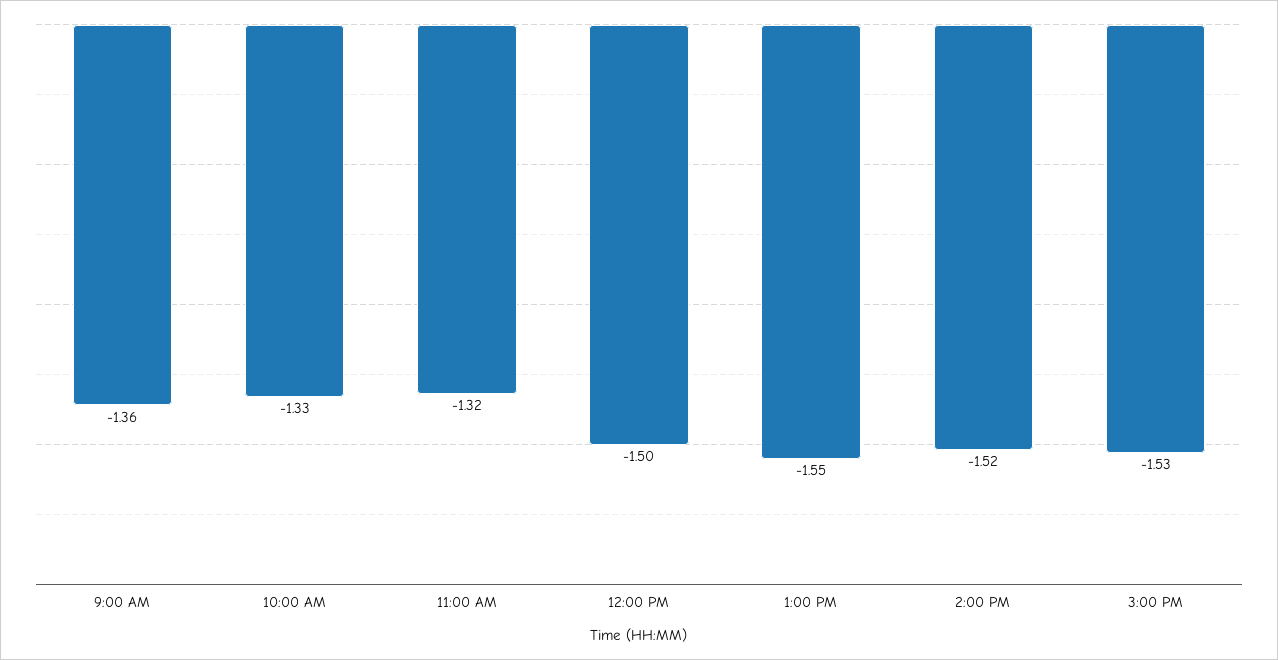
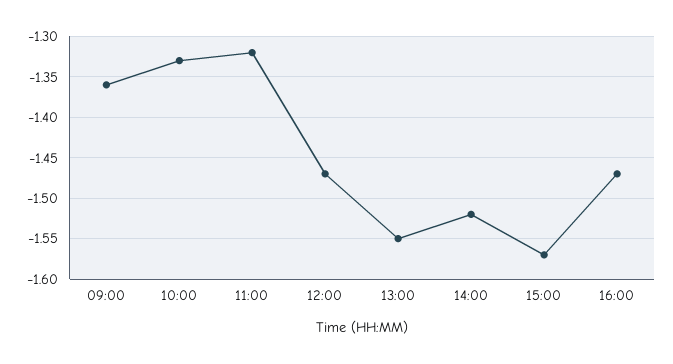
12:00 PM: -1.5 -> -1.47
3:00 PM: -1.53 -> -1.57
16:00: none -> -1.47

